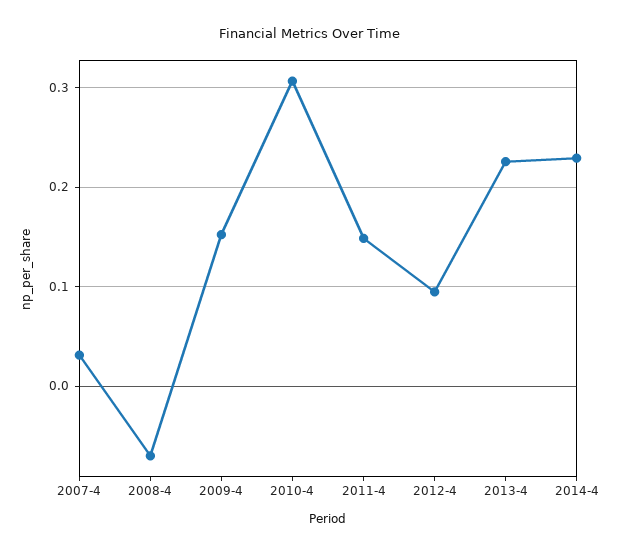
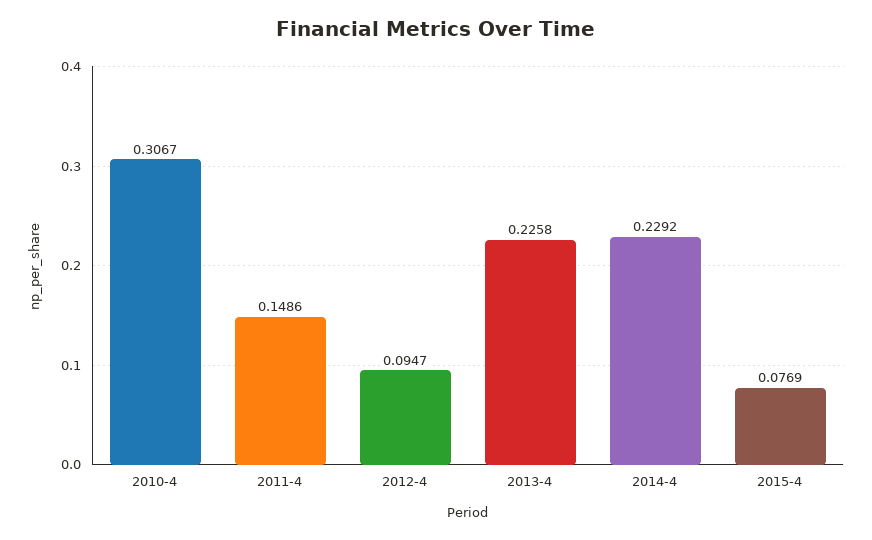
2007-4: 0.03 -> none
2008-4: -0.07 -> none
2009-4: 0.15 -> none
2015-4: none -> 0.0769

